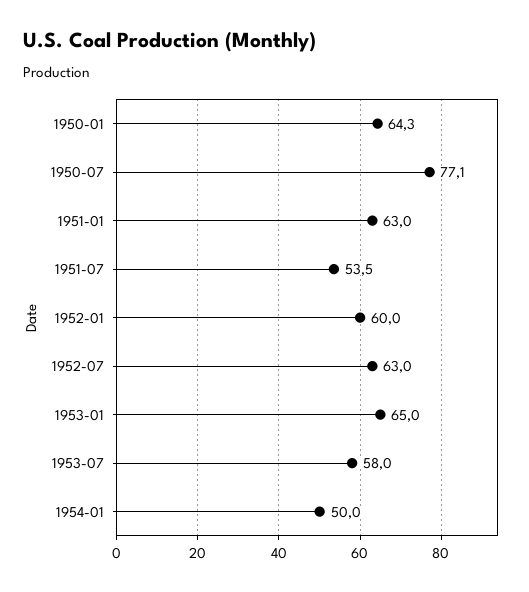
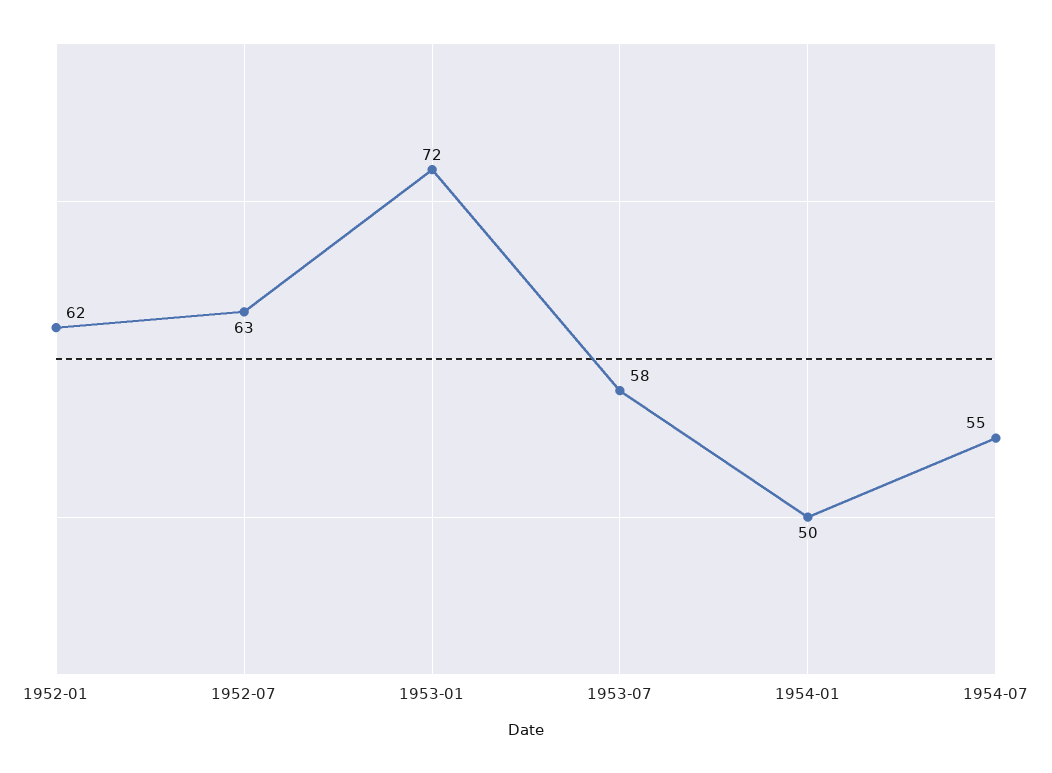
1950-01: 64.3 -> none
1950-07: 77.1 -> none
1951-01: 63 -> none
1951-07: 53.5 -> none
1952-01: 60 -> 62
1953-01: 65 -> 72
1954-07: none -> 55

